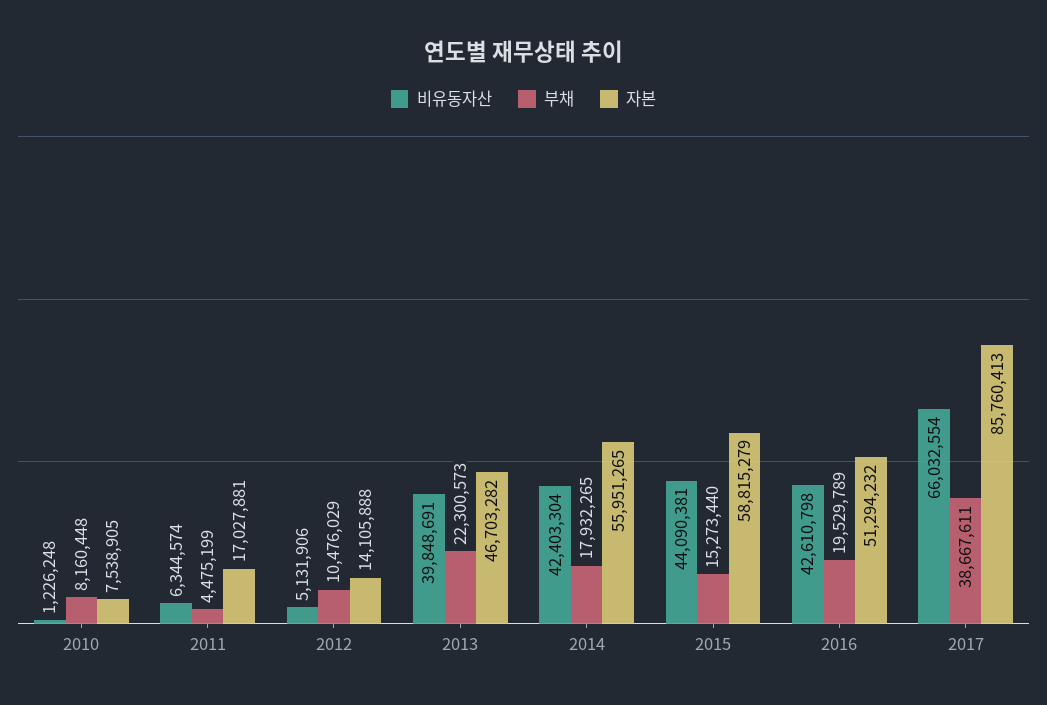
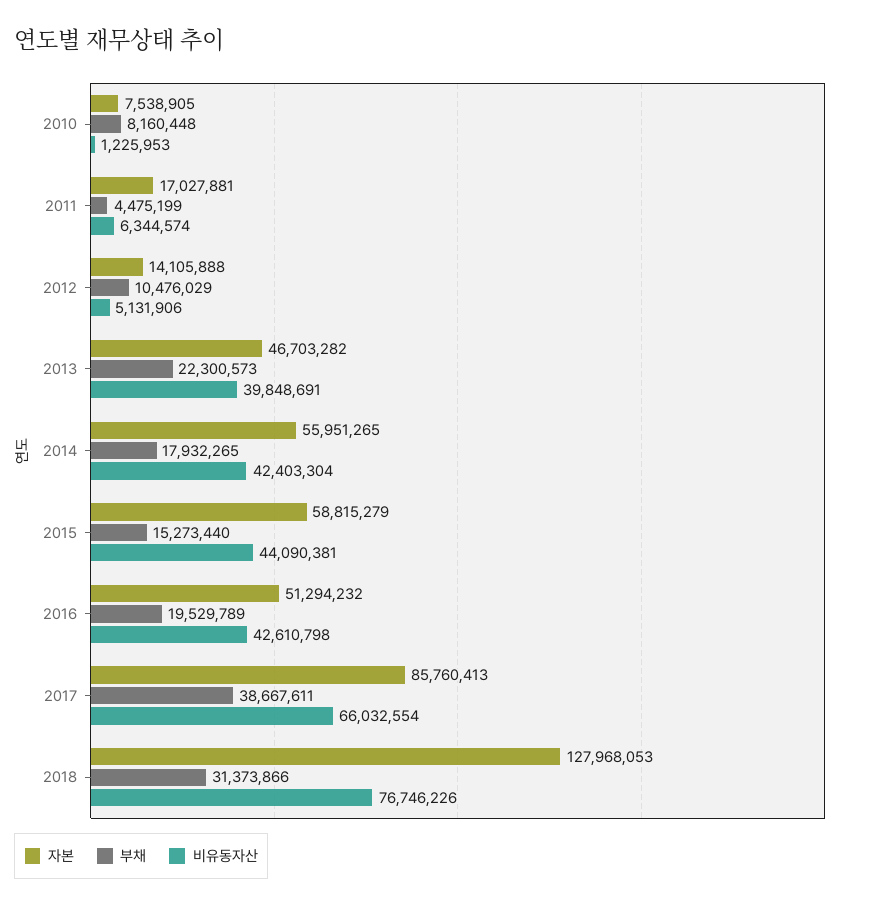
비유동자산, 2010: 1226248 -> 1225953
자본, 2018: none -> 127968053
부채, 2018: none -> 31373866
비유동자산, 2018: none -> 76746226

